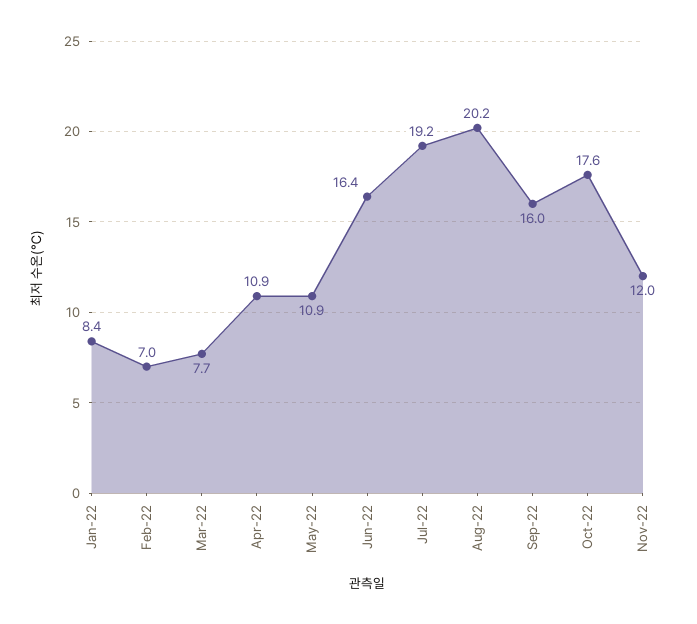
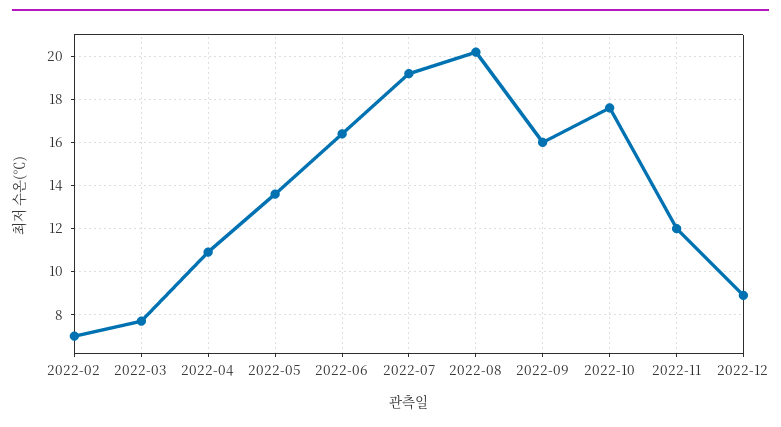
Jan-22: 8.4 -> none
May-22: 10.9 -> 13.5
2022-12: none -> 9

